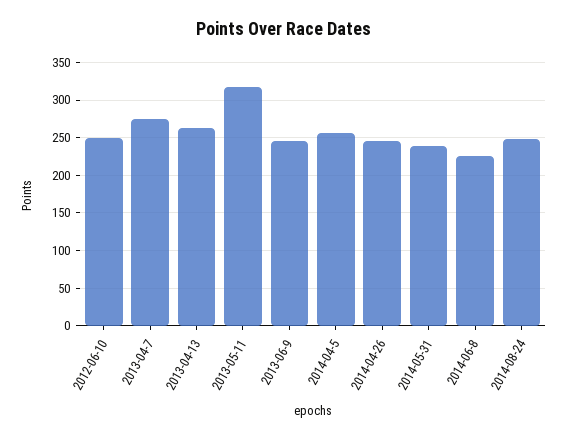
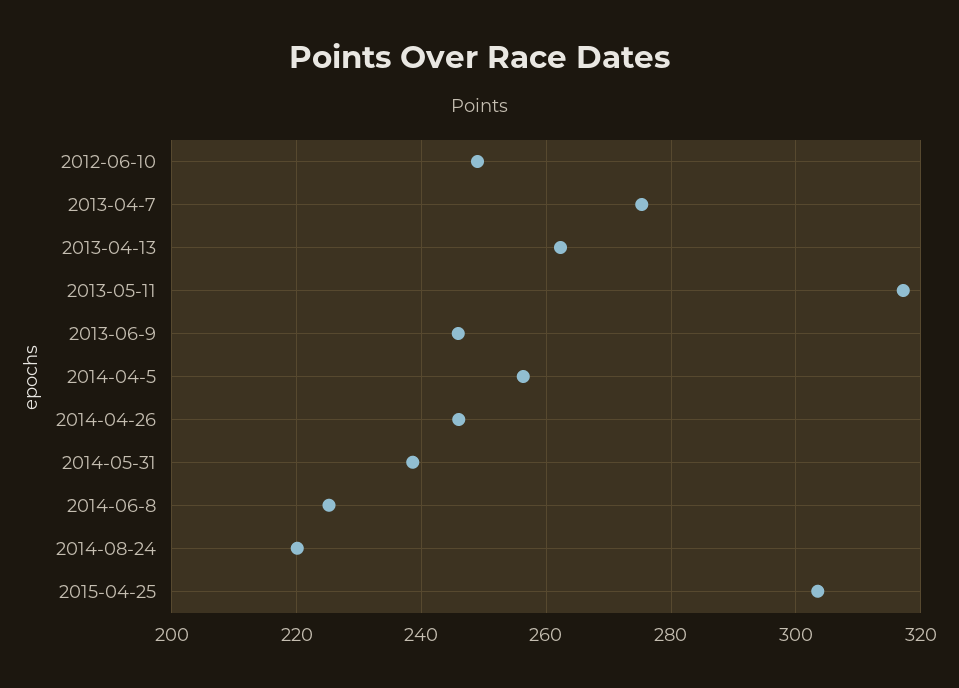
2014-08-24: 250 -> 220
2015-04-25: none -> 304

